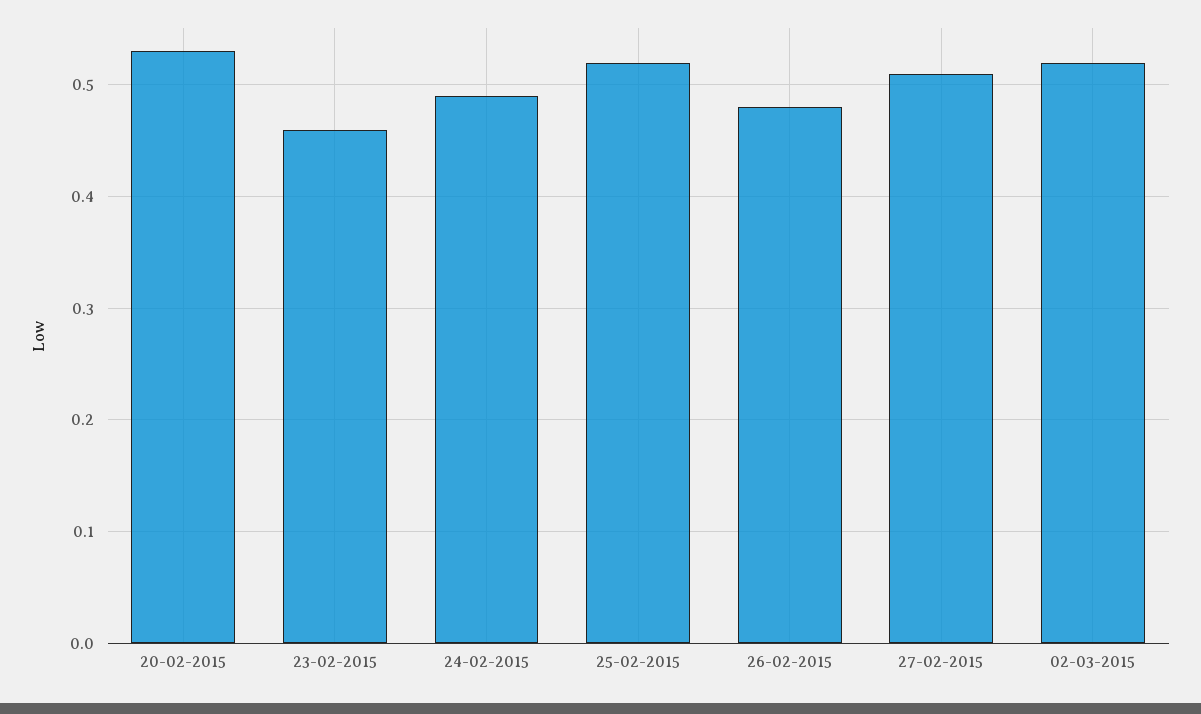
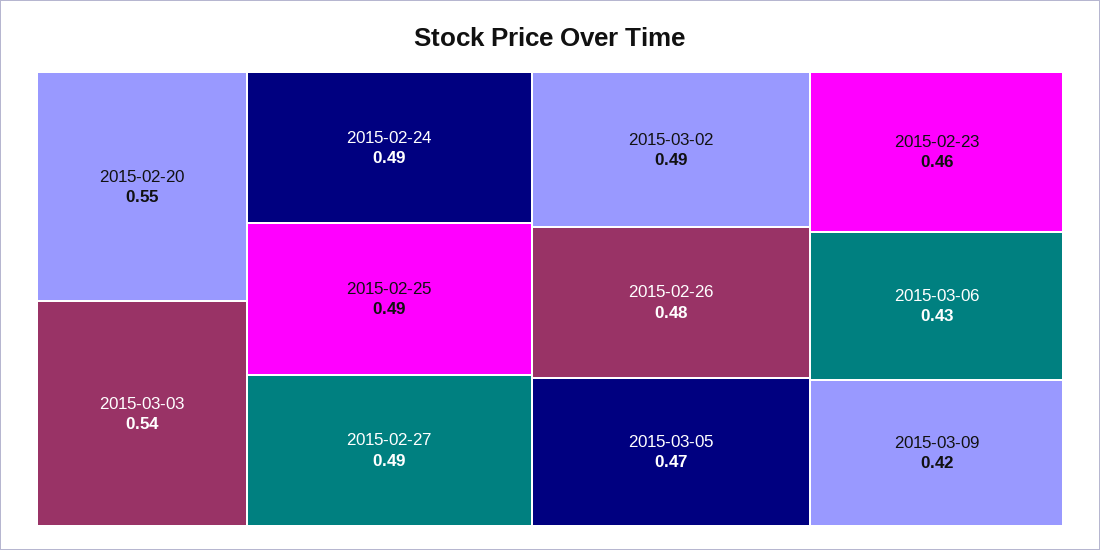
20-02-2015: 0.53 -> 0.55
25-02-2015: 0.52 -> 0.49
27-02-2015: 0.51 -> 0.49
02-03-2015: 0.52 -> 0.49
2015-03-03: none -> 0.54
2015-03-05: none -> 0.47
2015-03-06: none -> 0.43
2015-03-09: none -> 0.42

